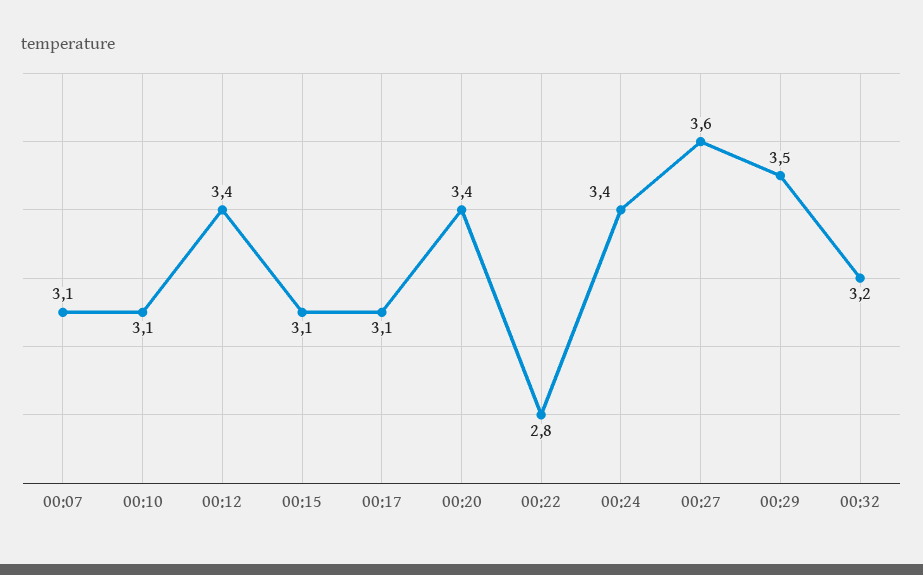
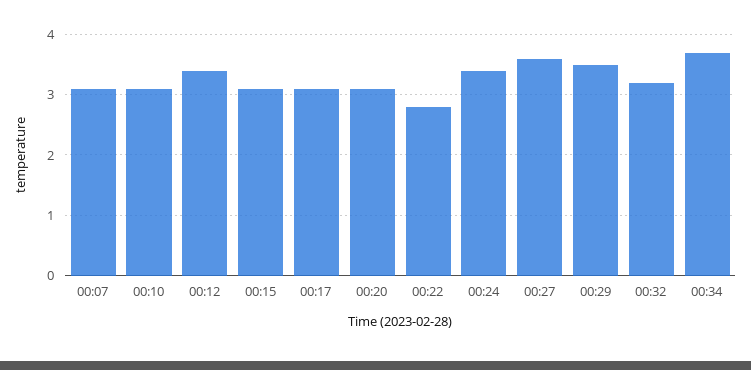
00:20: 3.4 -> 3.1
00:34: none -> 3.7

